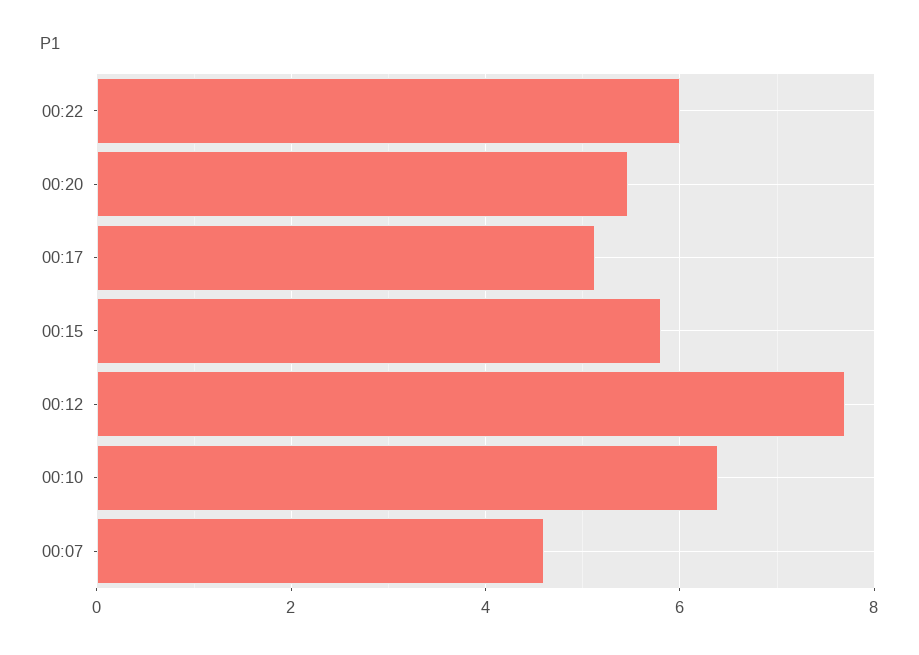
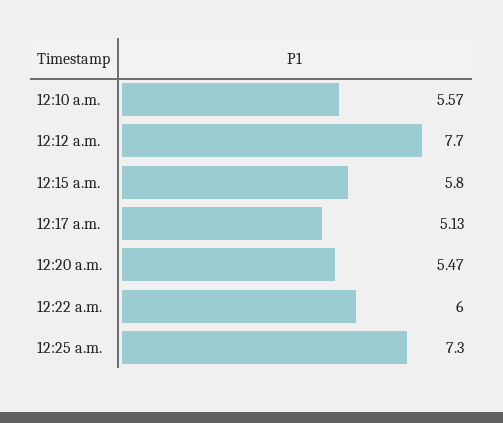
00:10: 6.4 -> 5.57
00:07: 4.6 -> none
12:25 a.m.: none -> 7.3

